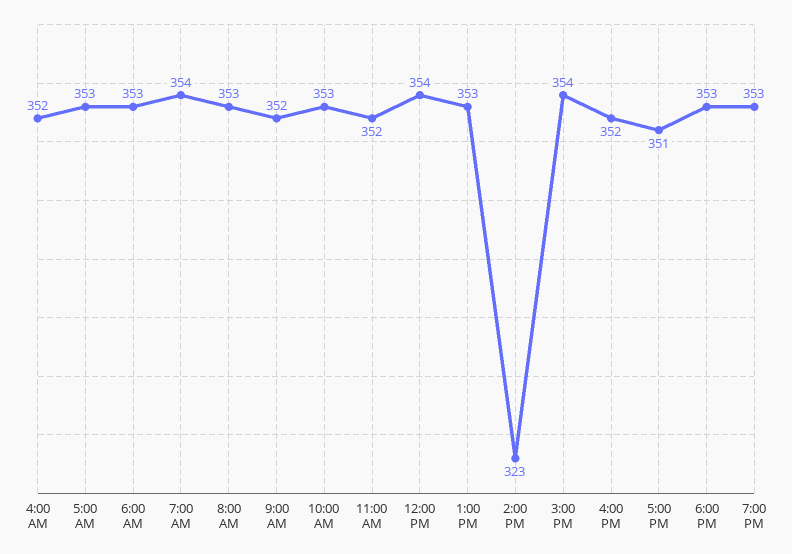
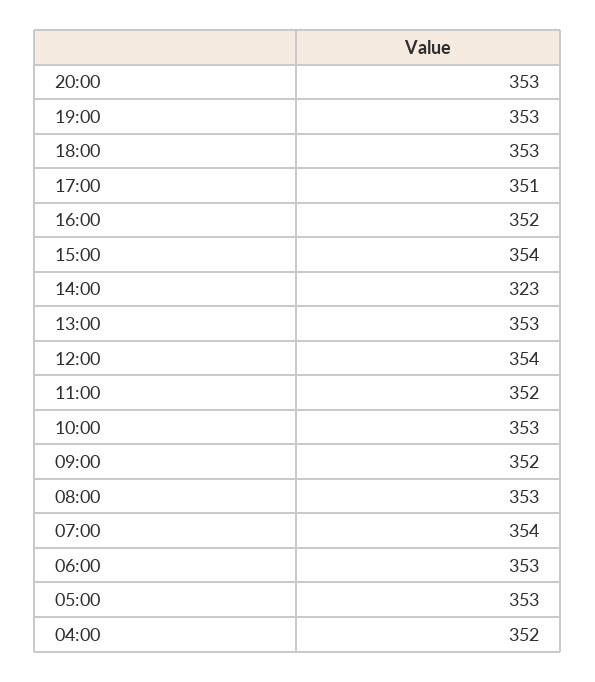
20:00: none -> 353

